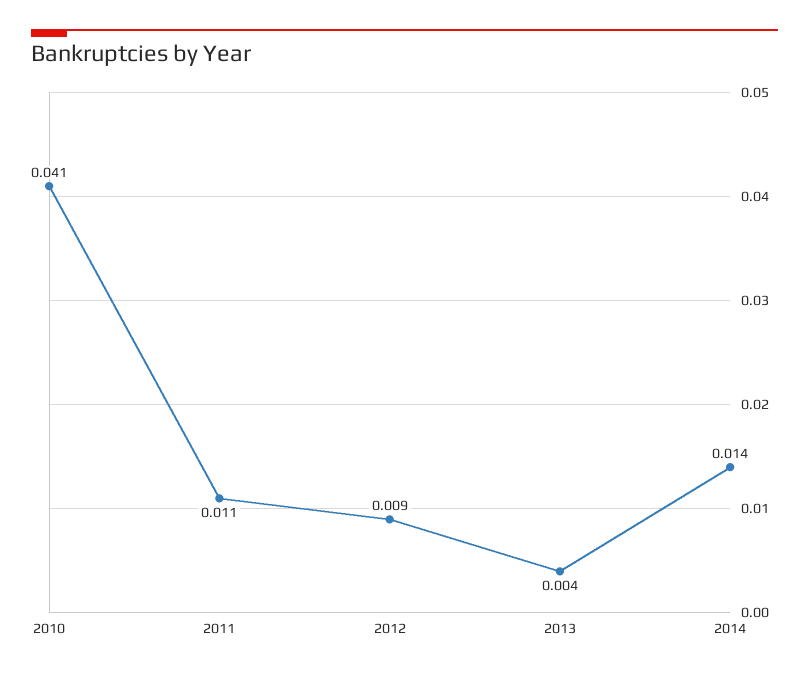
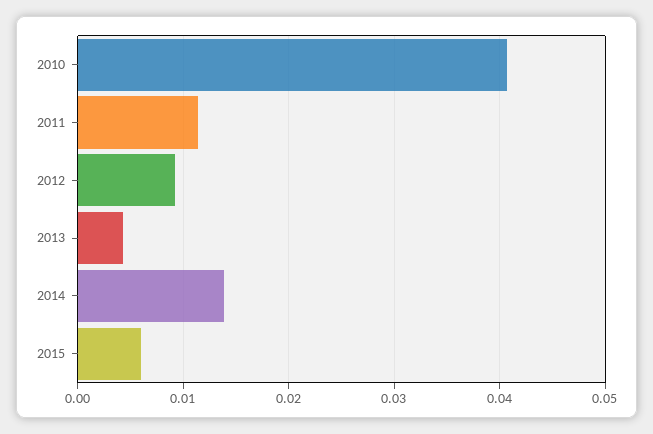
2015: none -> 0.006

